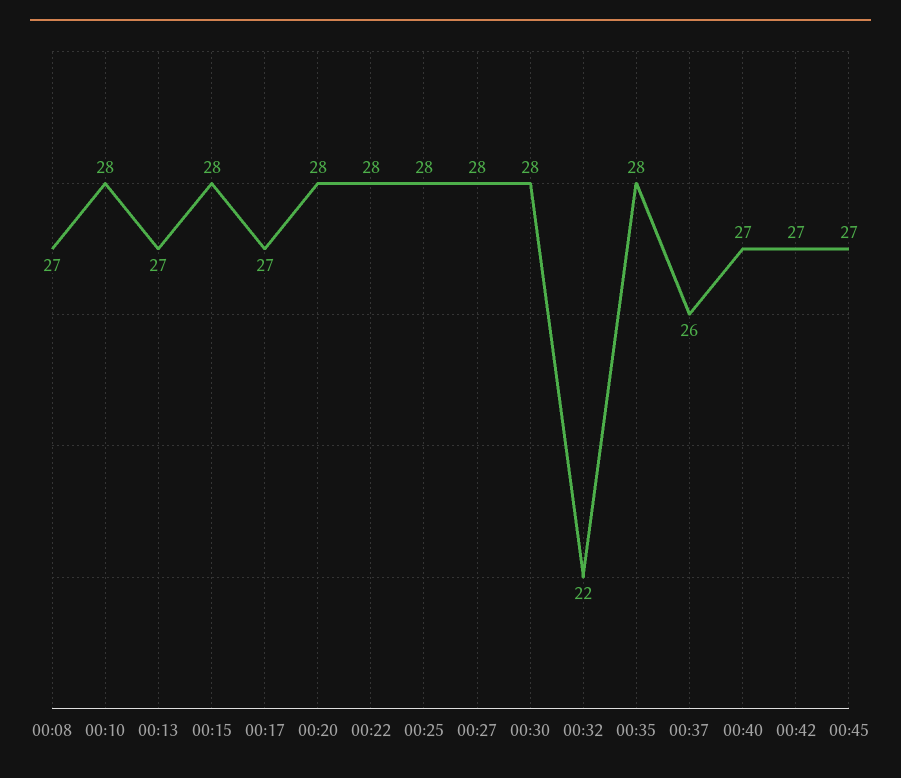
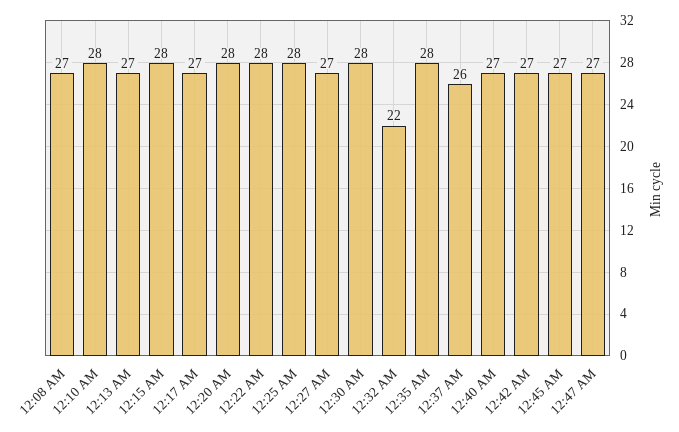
00:27: 28 -> 27
12:47 AM: none -> 27

